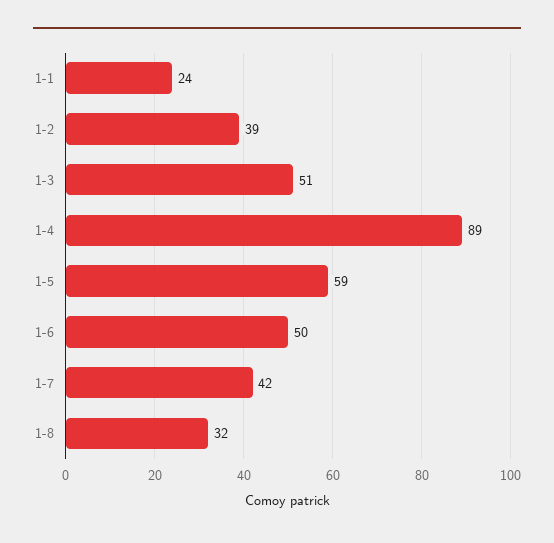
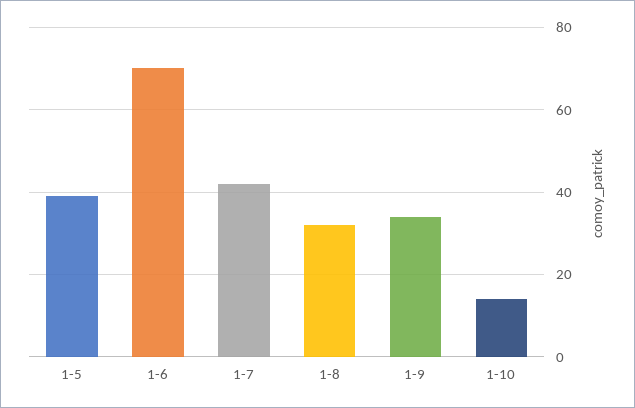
1-1: 24 -> none
1-2: 39 -> none
1-3: 51 -> none
1-4: 89 -> none
1-5: 59 -> 40
1-6: 50 -> 70
1-9: none -> 35
1-10: none -> 15

